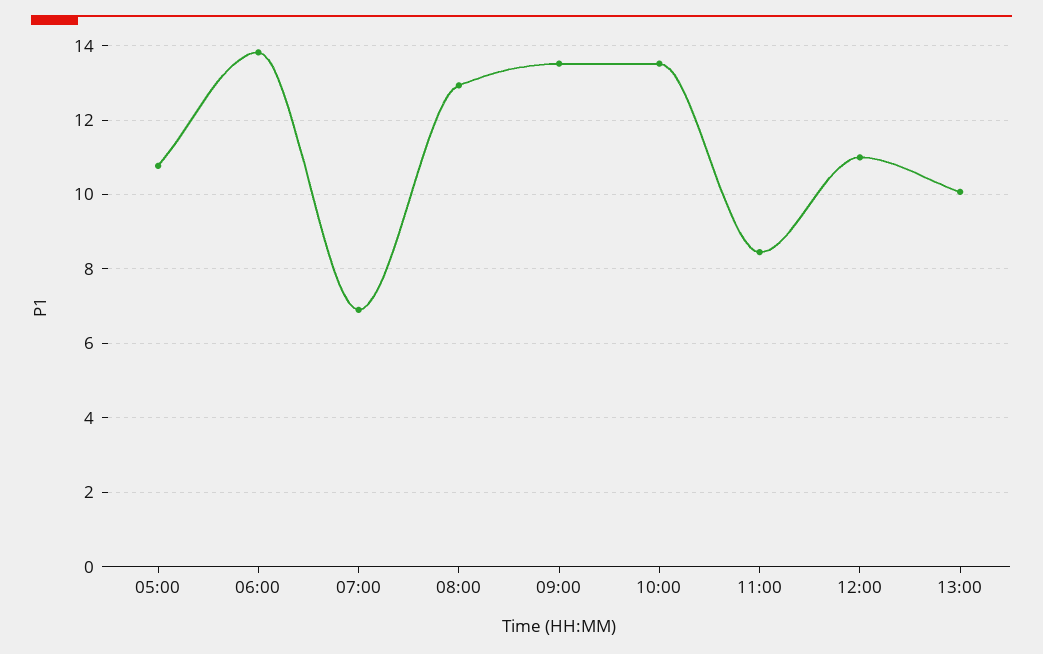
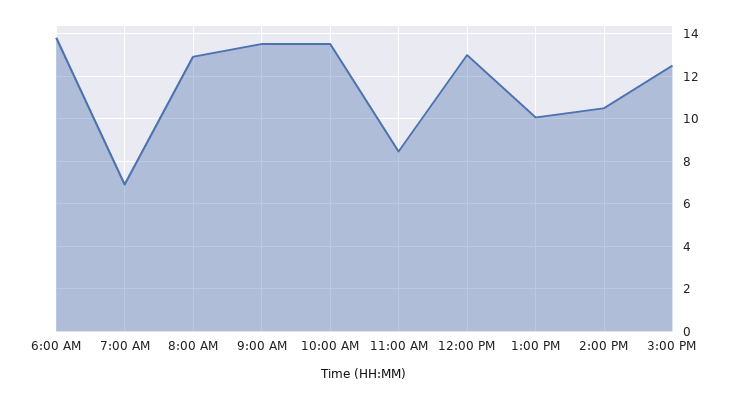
05:00: 10.8 -> none
12:00: 11 -> 13
2:00 PM: none -> 10.5
3:00 PM: none -> 12.5

